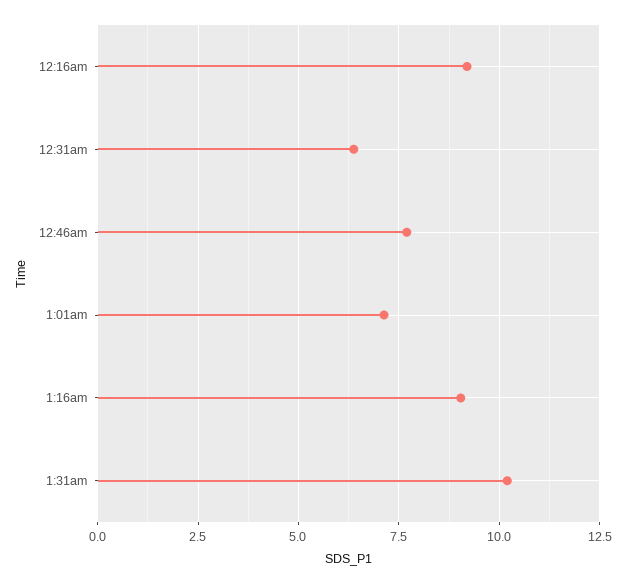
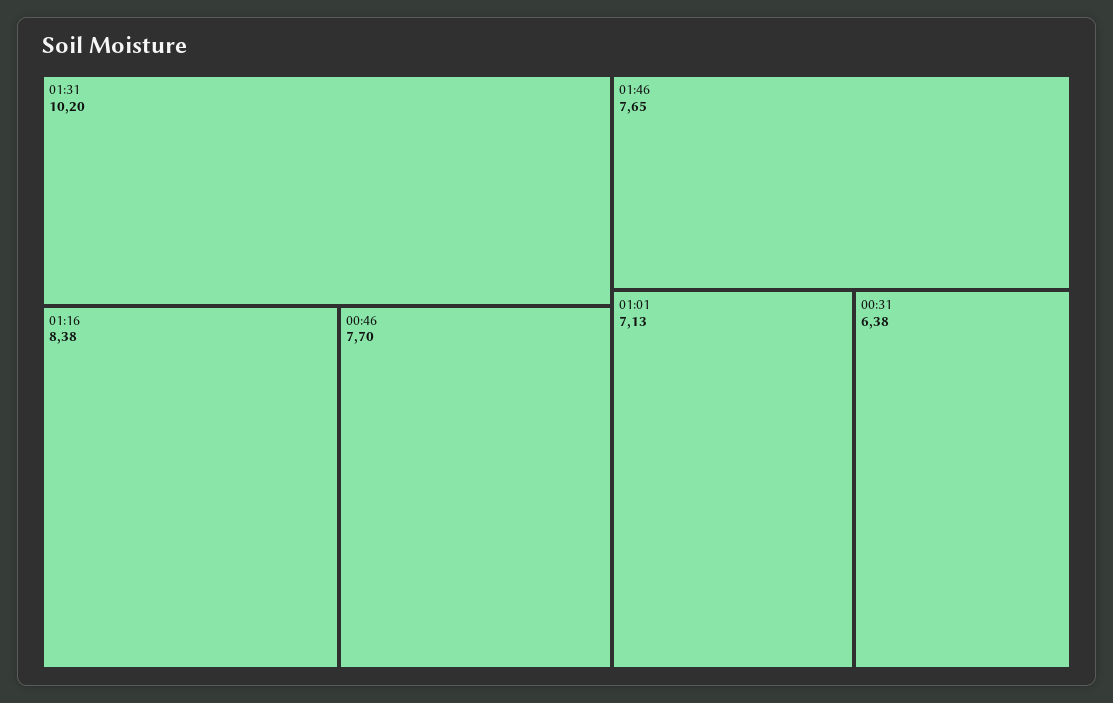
12:16am: 9.25 -> none
1:16am: 9 -> 8.38
01:46: none -> 7.65

